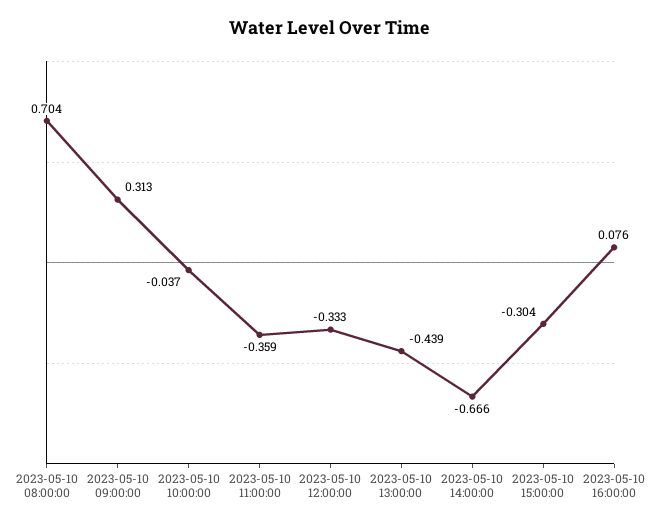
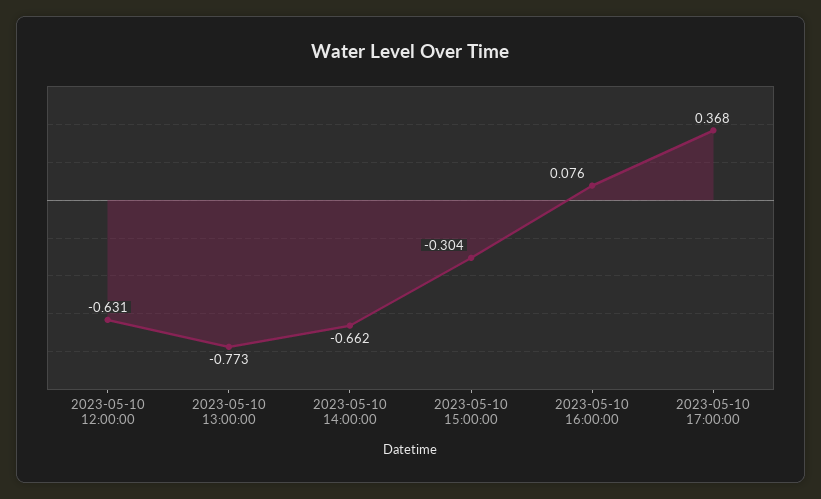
2023-05-10 08:00:00: 0.704 -> none
2023-05-10 09:00:00: 0.313 -> none
2023-05-10 10:00:00: -0.037 -> none
2023-05-10 11:00:00: -0.359 -> none
2023-05-10 12:00:00: -0.333 -> -0.631
2023-05-10 13:00:00: -0.439 -> -0.773
2023-05-10 14:00:00: -0.666 -> -0.662
2023-05-10 17:00:00: none -> 0.368

